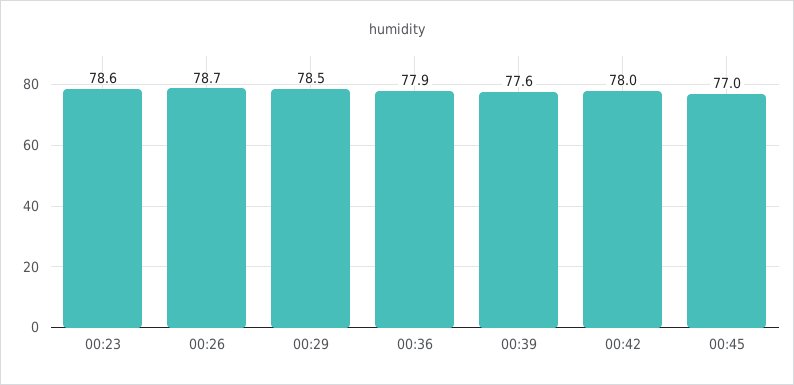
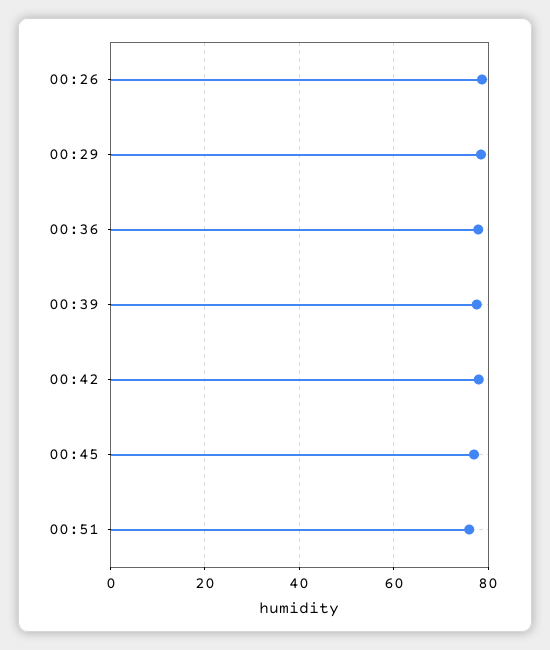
00:23: 78.6 -> none
00:51: none -> 76

